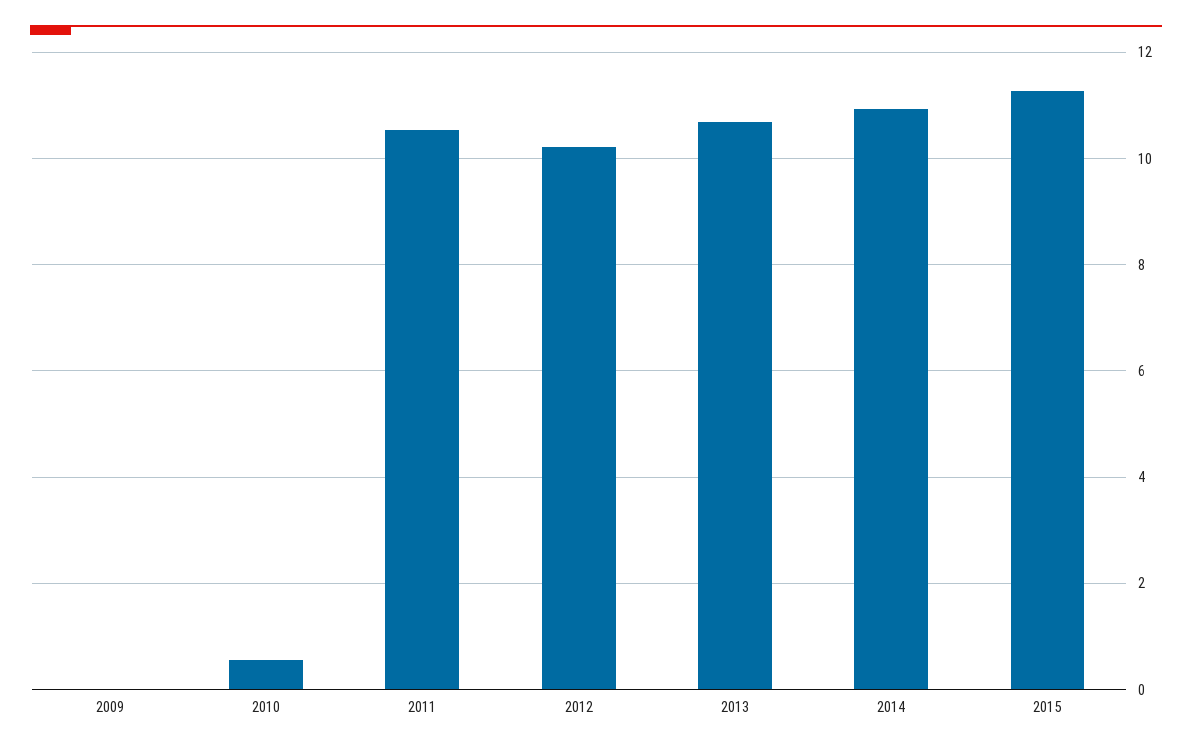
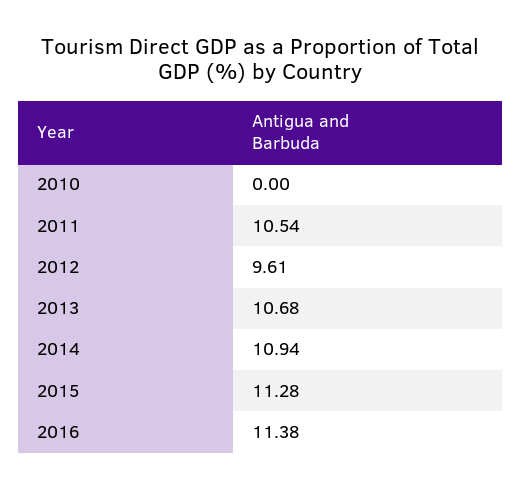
2009: 0 -> none
2010: 0.6 -> 0
2012: 10.2 -> 9.61
2016: none -> 11.38

